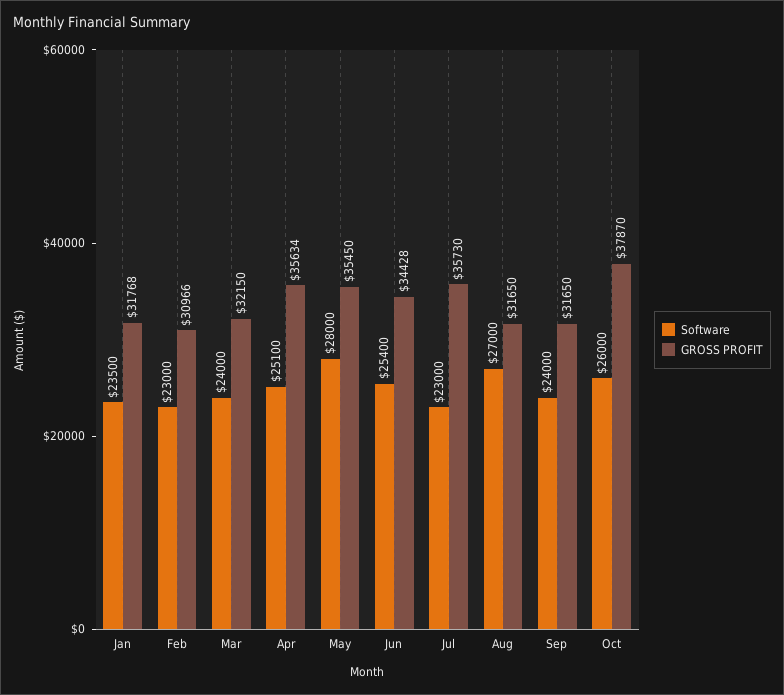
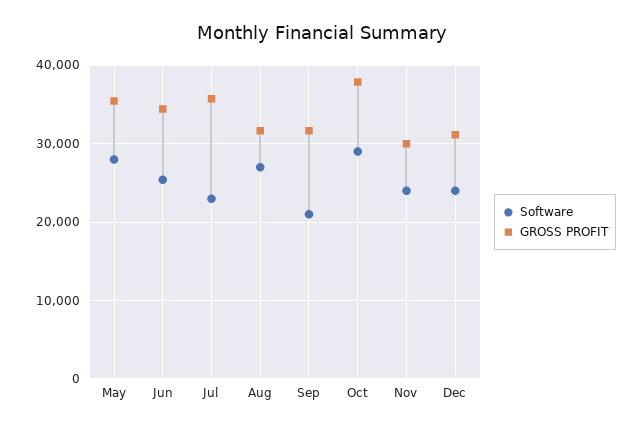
Software, Jan: 23500 -> none
GROSS PROFIT, Jan: 31768 -> none
Software, Feb: 23000 -> none
GROSS PROFIT, Feb: 30966 -> none
Software, Mar: 24000 -> none
GROSS PROFIT, Mar: 32150 -> none
Software, Apr: 25100 -> none
GROSS PROFIT, Apr: 35634 -> none
Software, Sep: 24000 -> 21000
Software, Oct: 26000 -> 29000
Software, Nov: none -> 24000
GROSS PROFIT, Nov: none -> 30000
Software, Dec: none -> 24000
GROSS PROFIT, Dec: none -> 31000

